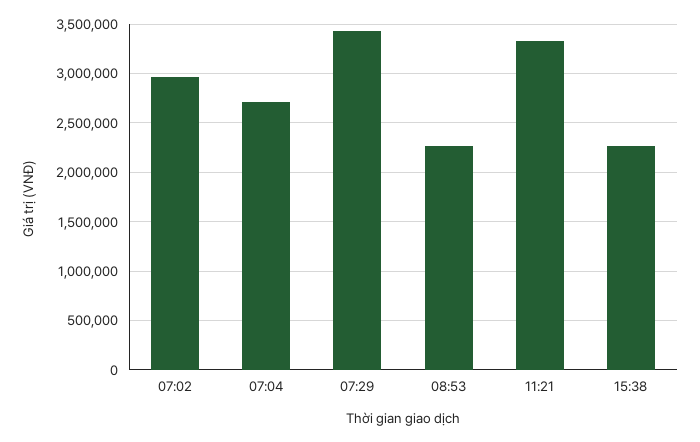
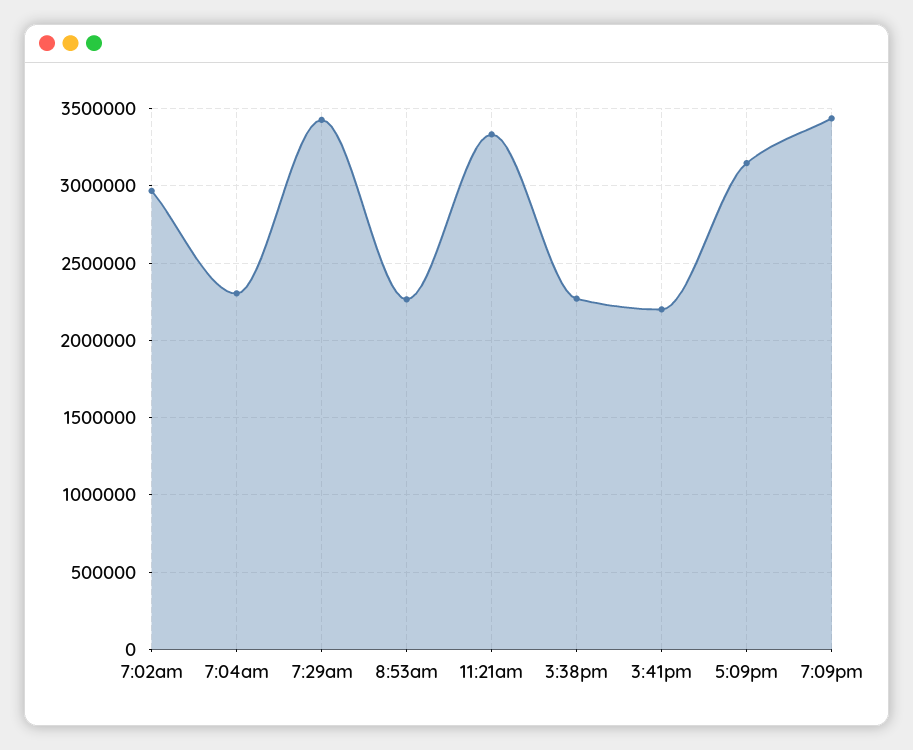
07:04: 2700000 -> 2300000
3:41pm: none -> 2200000
5:09pm: none -> 3150000
7:09pm: none -> 3450000

